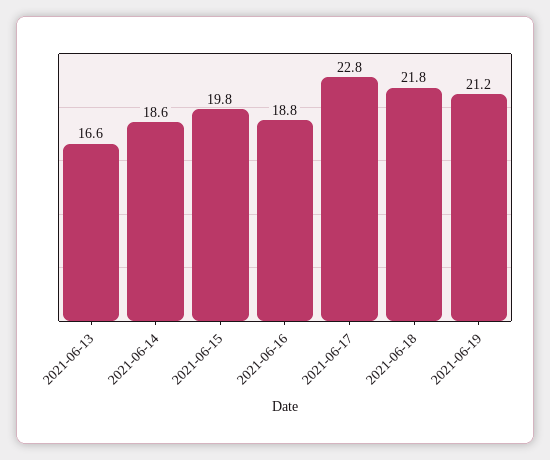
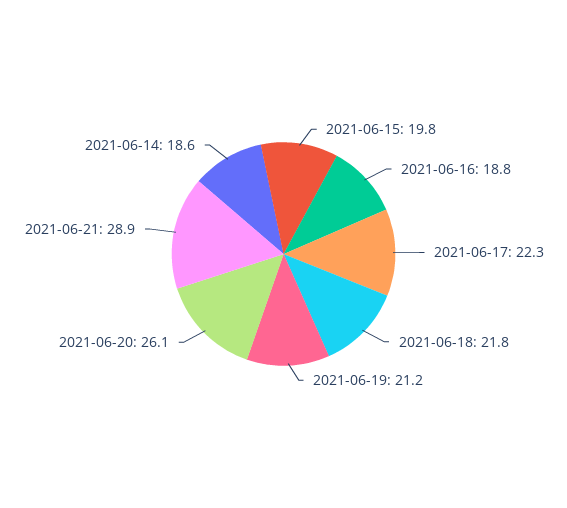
2021-06-13: 16.6 -> none
2021-06-17: 22.8 -> 22.3
2021-06-20: none -> 26.1
2021-06-21: none -> 28.9

